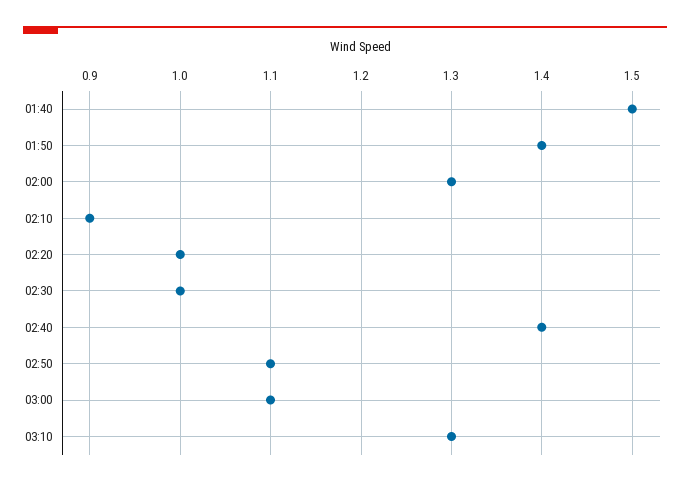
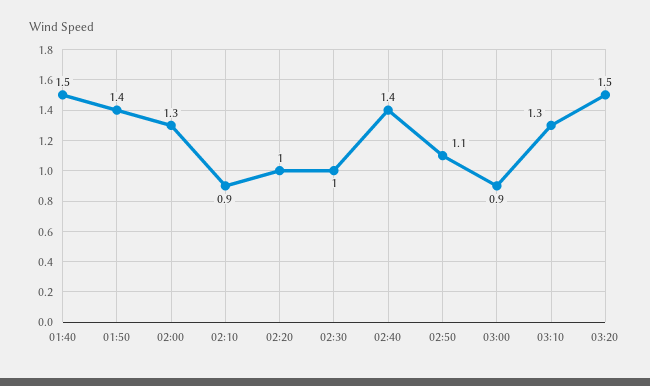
03:00: 1.1 -> 0.9
03:20: none -> 1.5

